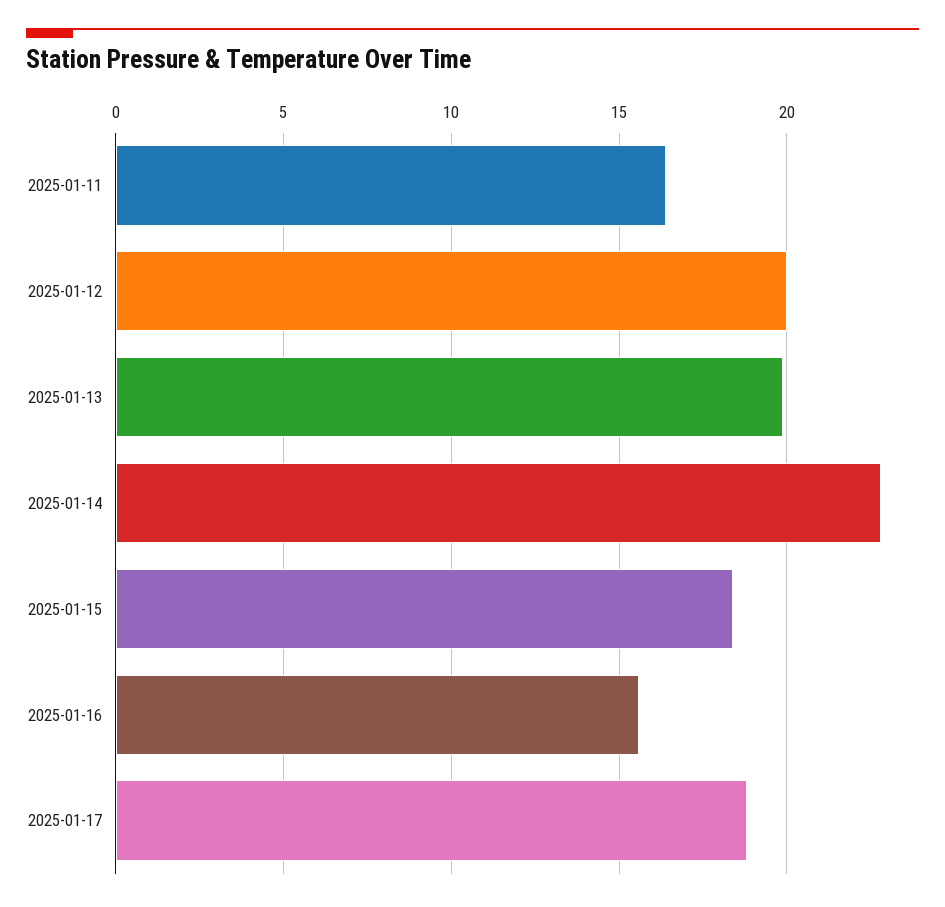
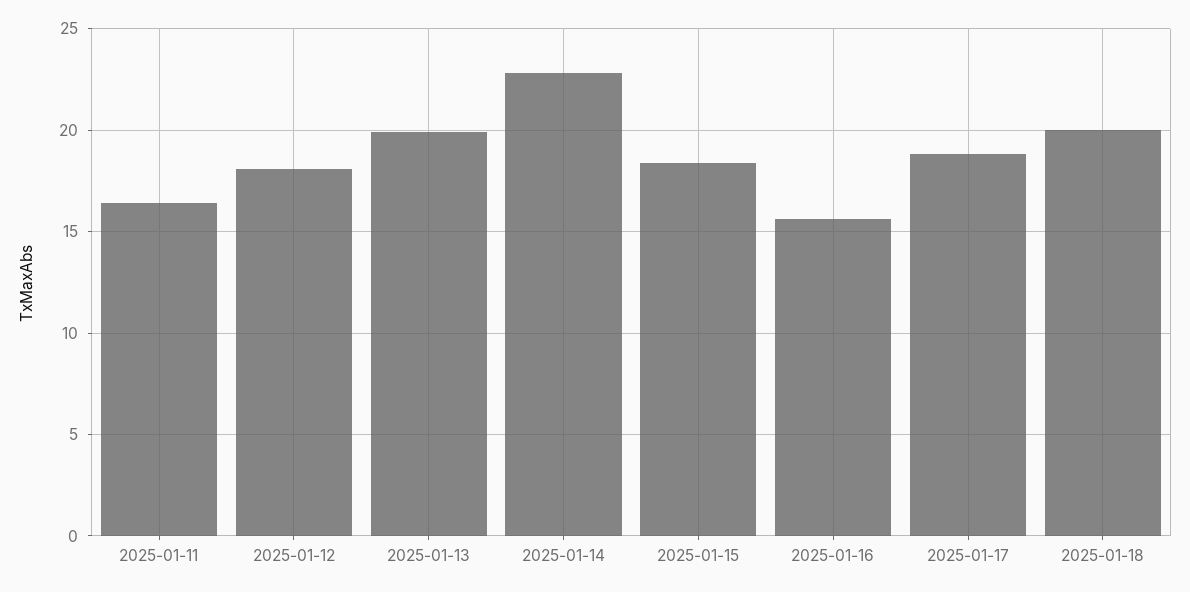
2025-01-12: 20 -> 18
2025-01-18: none -> 20

